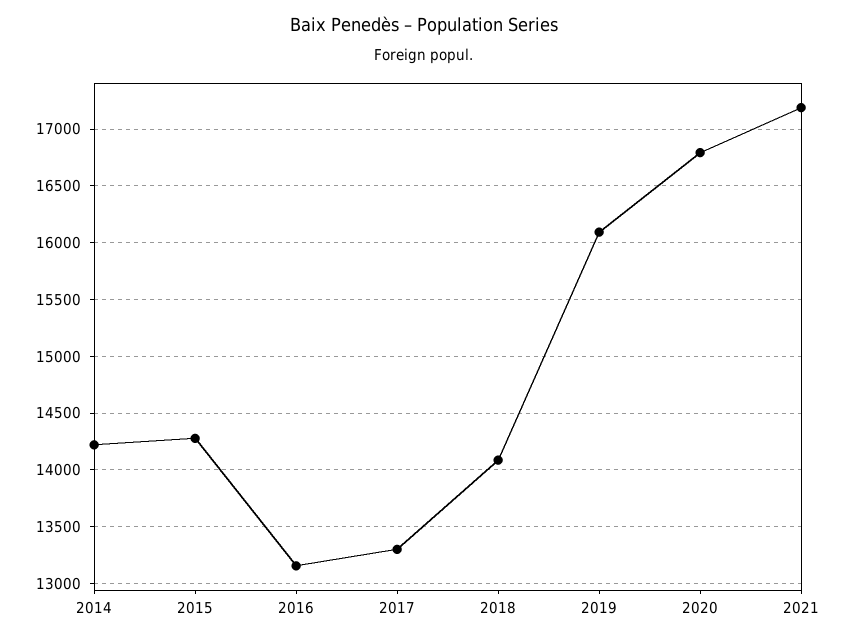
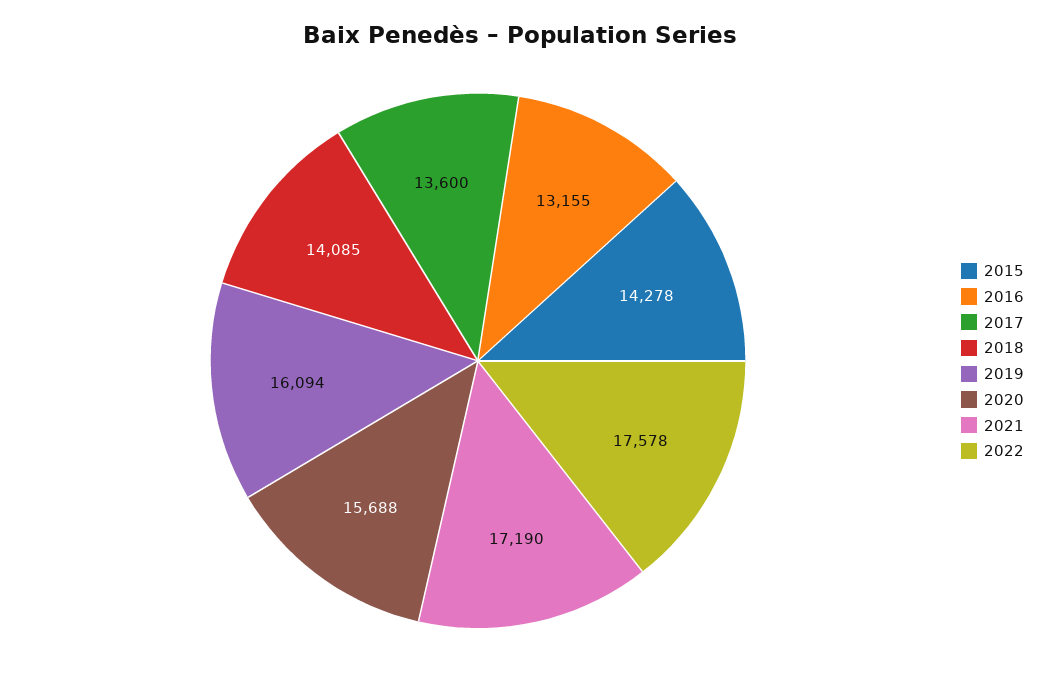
2014: 14200 -> none
2017: 13300 -> 13600
2020: 16800 -> 15688
2022: none -> 17578

